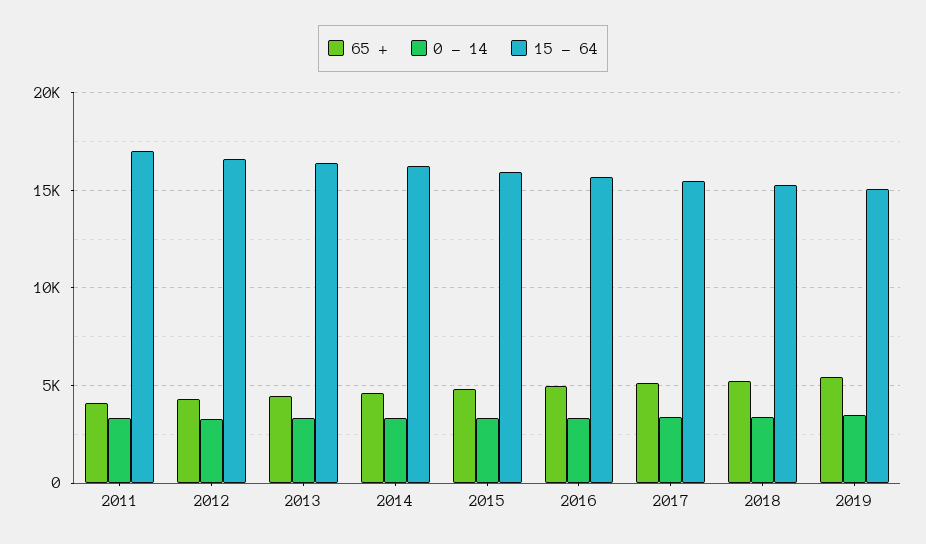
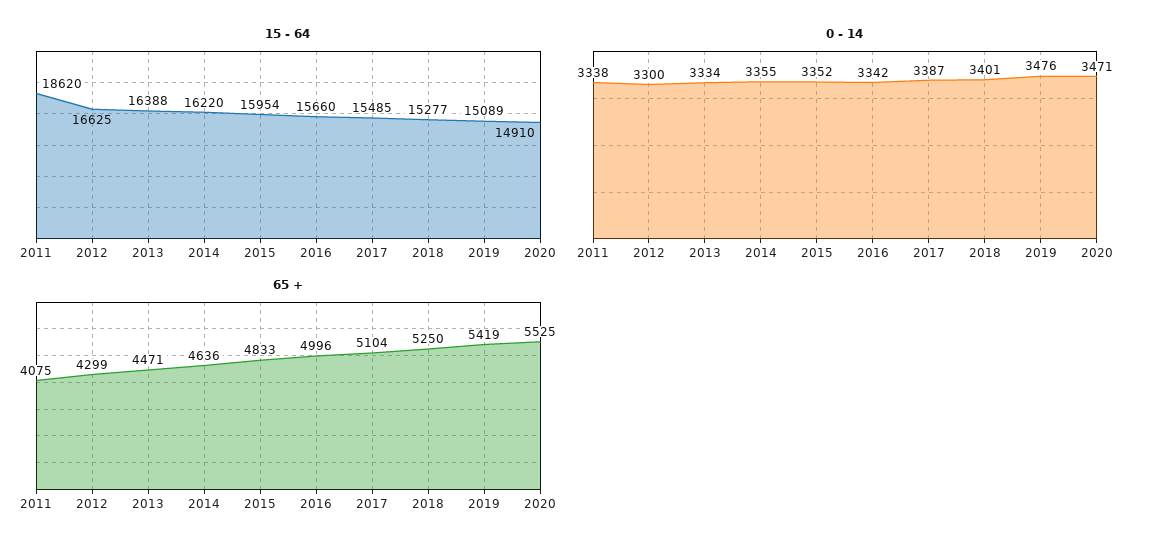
15 - 64, 2011: 17000 -> 18620
15 - 64, 2020: none -> 14910
0 - 14, 2020: none -> 3471
65 +, 2020: none -> 5525

